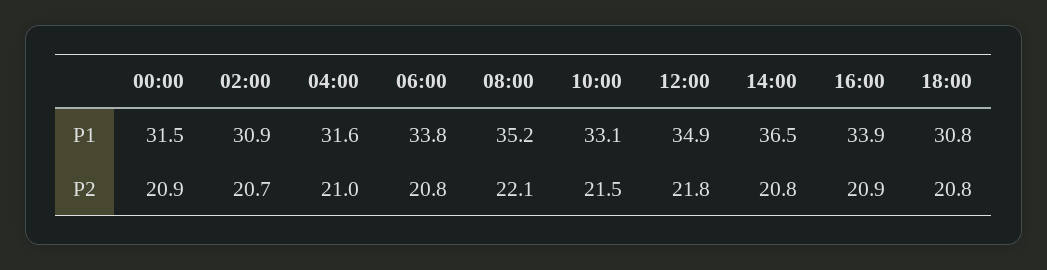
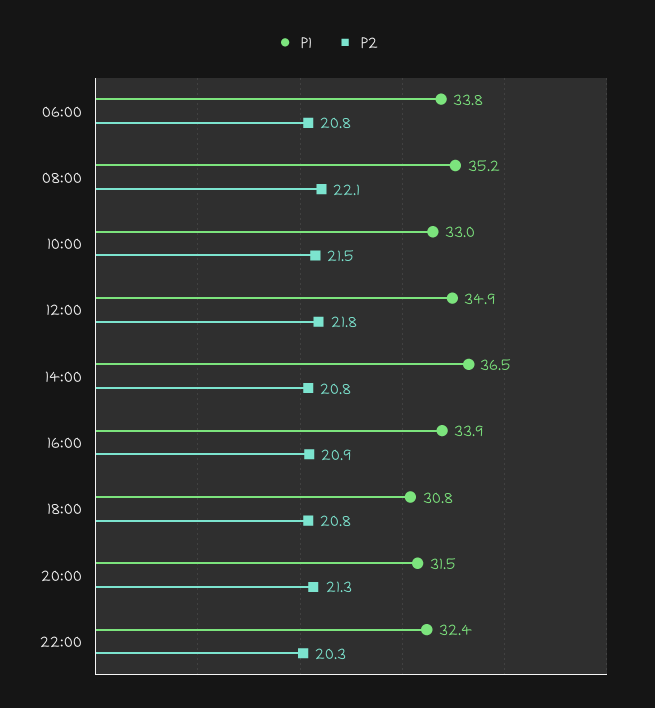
P1, 00:00: 31.5 -> none
P1, 02:00: 30.9 -> none
P1, 04:00: 31.6 -> none
P1, 10:00: 33.1 -> 33
P2, 00:00: 20.9 -> none
P2, 02:00: 20.7 -> none
P2, 04:00: 21 -> none
P1, 20:00: none -> 31.5
P2, 20:00: none -> 21.3
P1, 22:00: none -> 32.4
P2, 22:00: none -> 20.3

